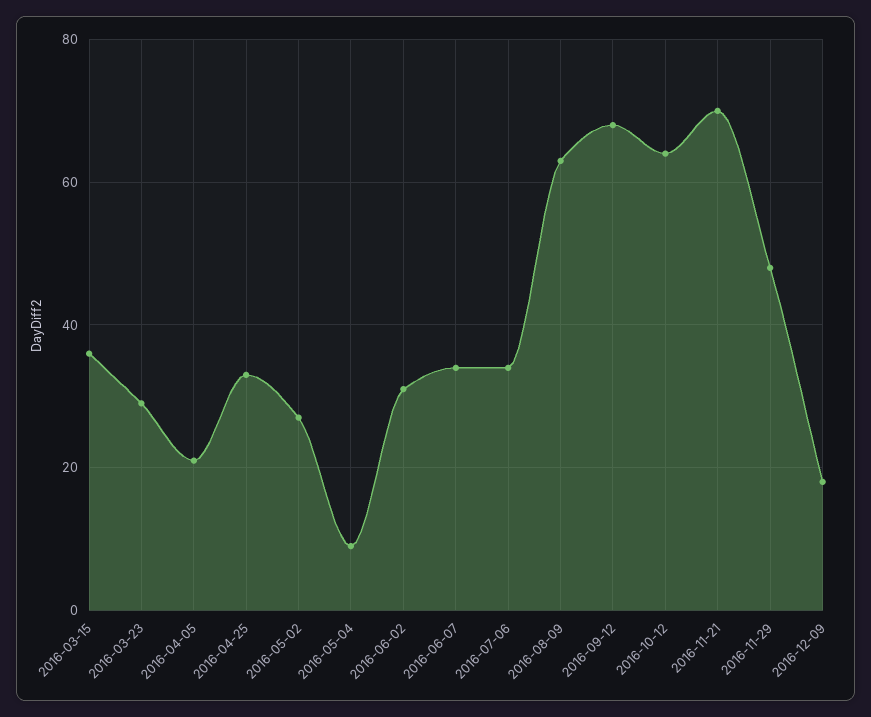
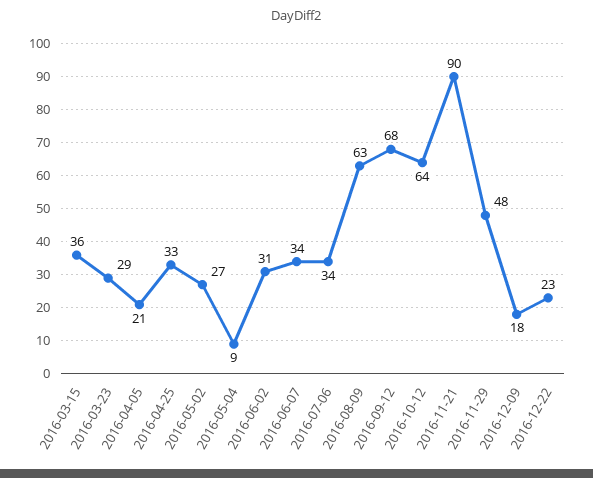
2016-11-21: 70 -> 90
2016-12-22: none -> 23

